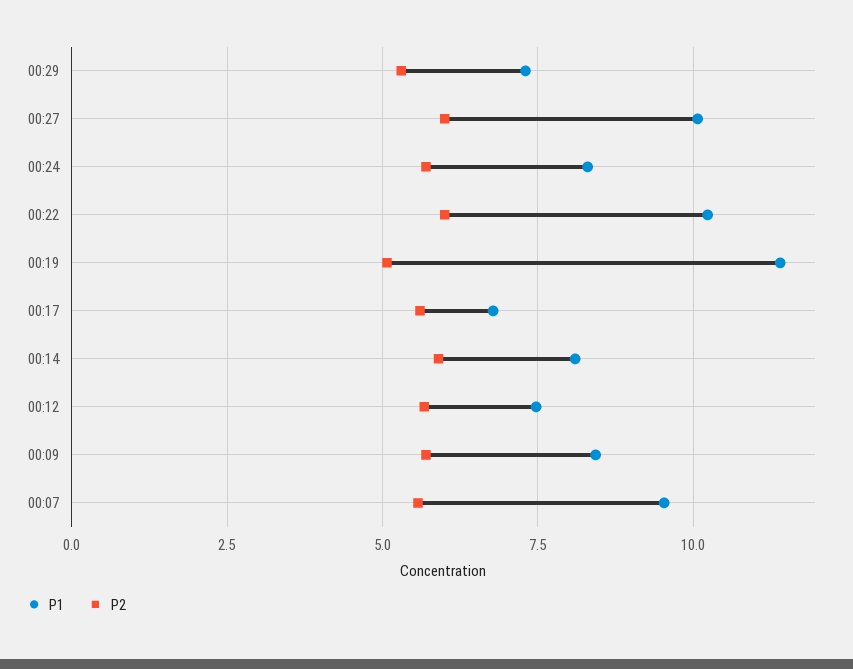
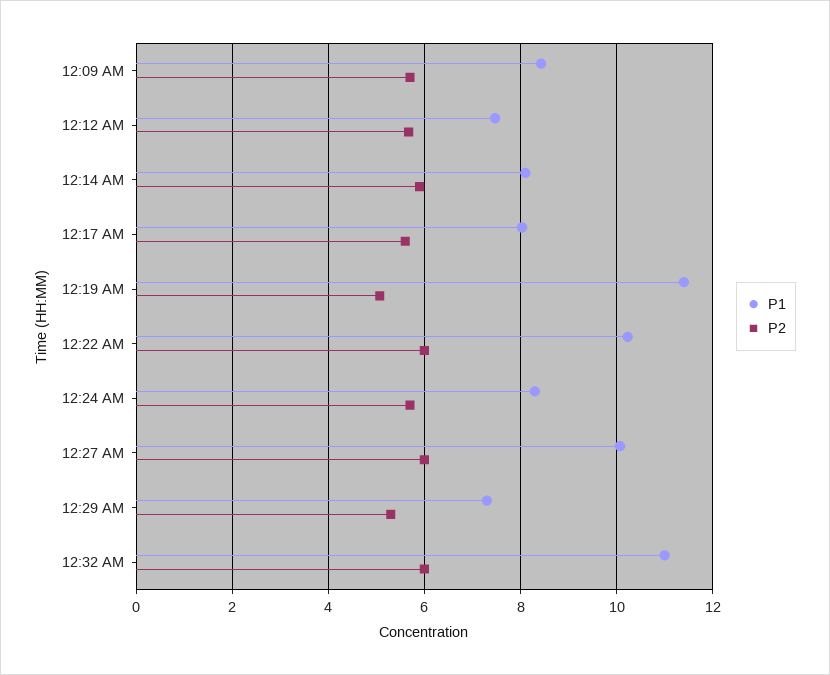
P1, 00:17: 6.75 -> 8
P1, 00:07: 9.5 -> none
P2, 00:07: 5.5 -> none
P1, 12:32 AM: none -> 11
P2, 12:32 AM: none -> 6

